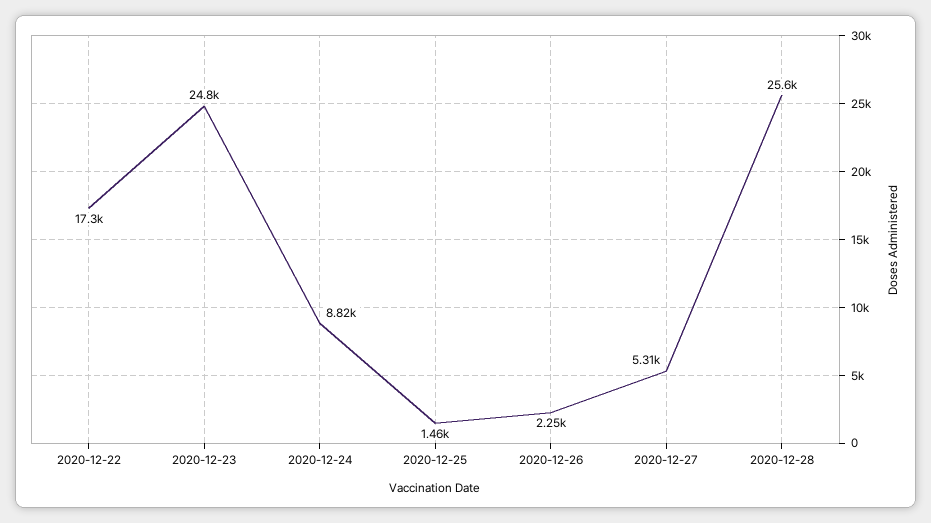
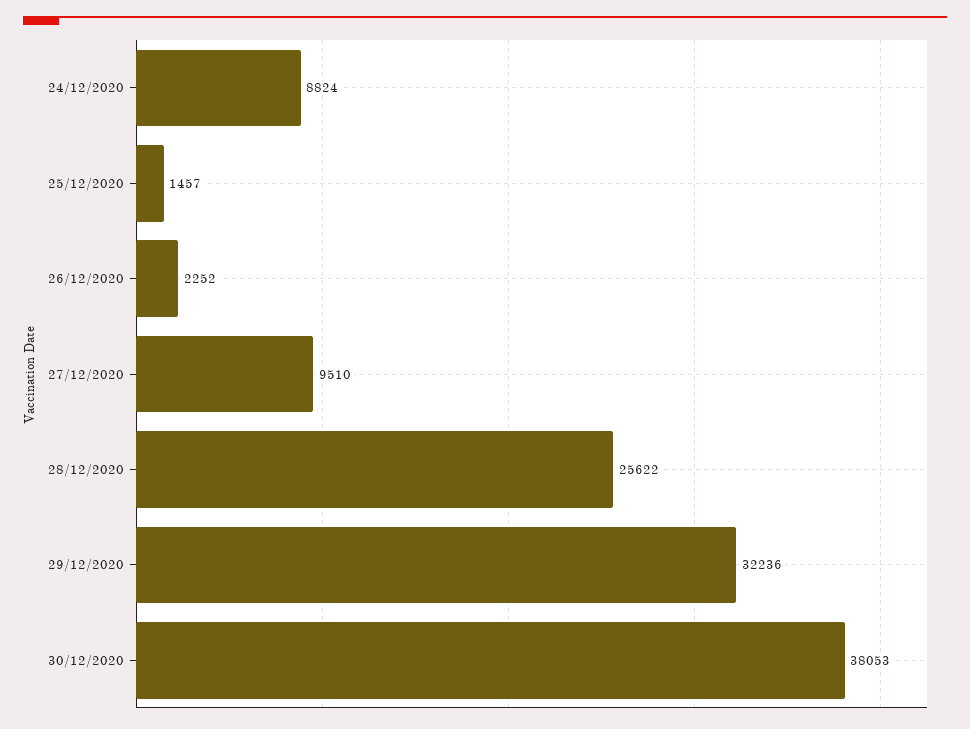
2020-12-22: 17300 -> none
2020-12-23: 24800 -> none
2020-12-27: 5310 -> 9510
29/12/2020: none -> 32236
30/12/2020: none -> 38053

